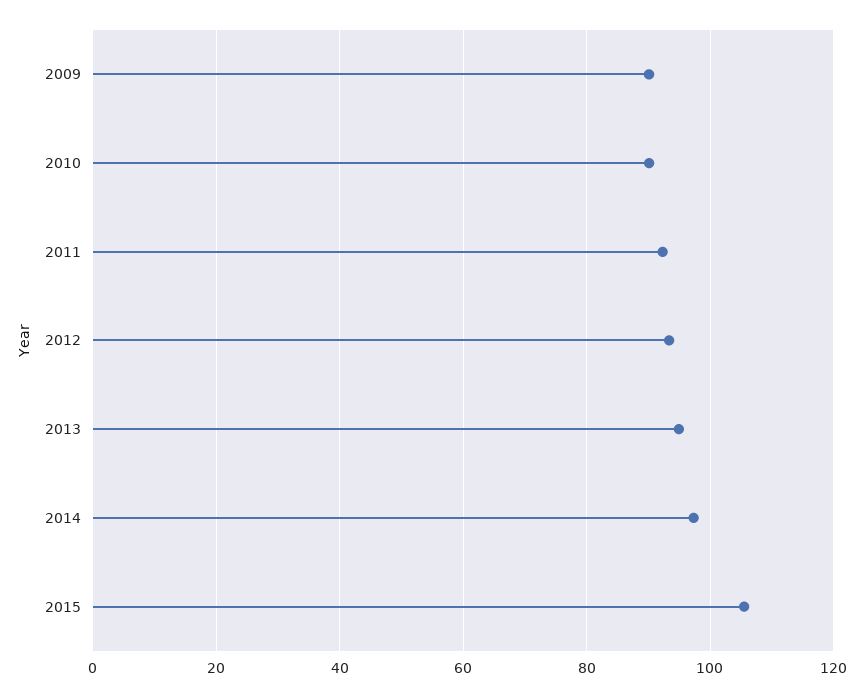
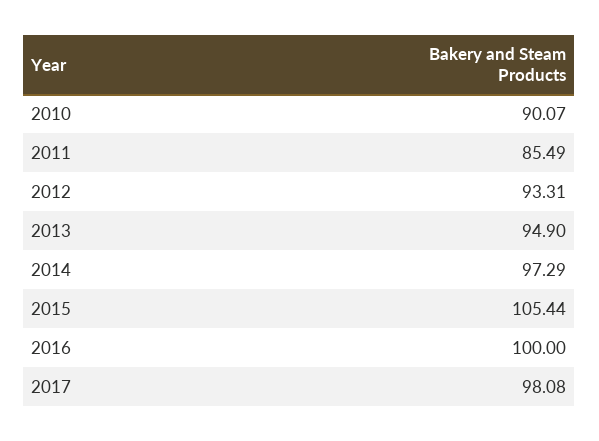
2009: 90 -> none
2011: 92 -> 85.49
2016: none -> 100
2017: none -> 98.08

